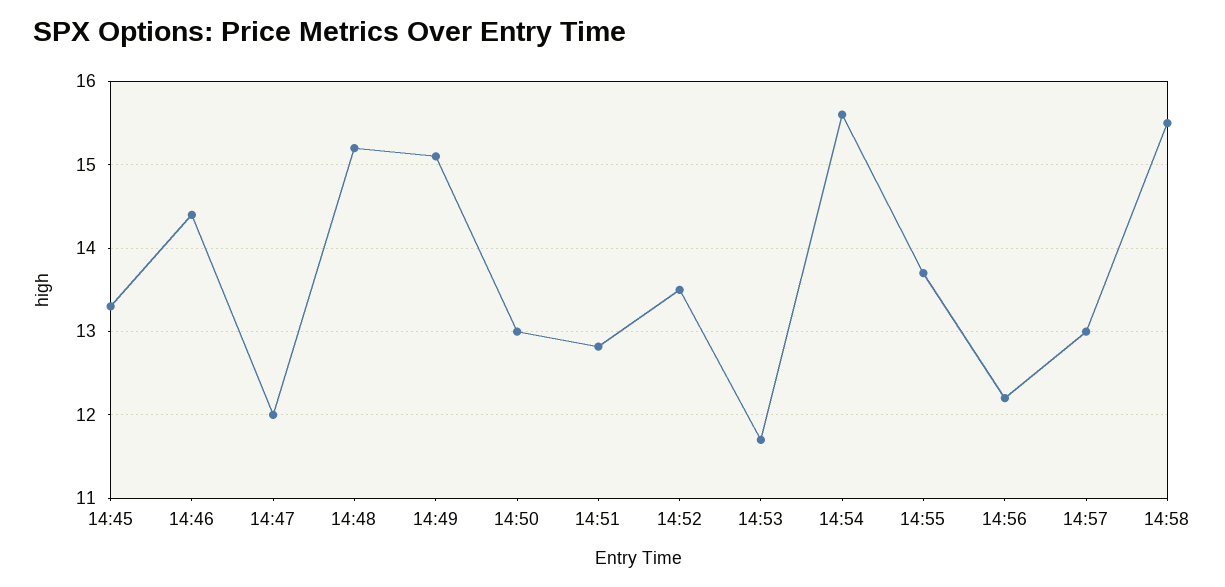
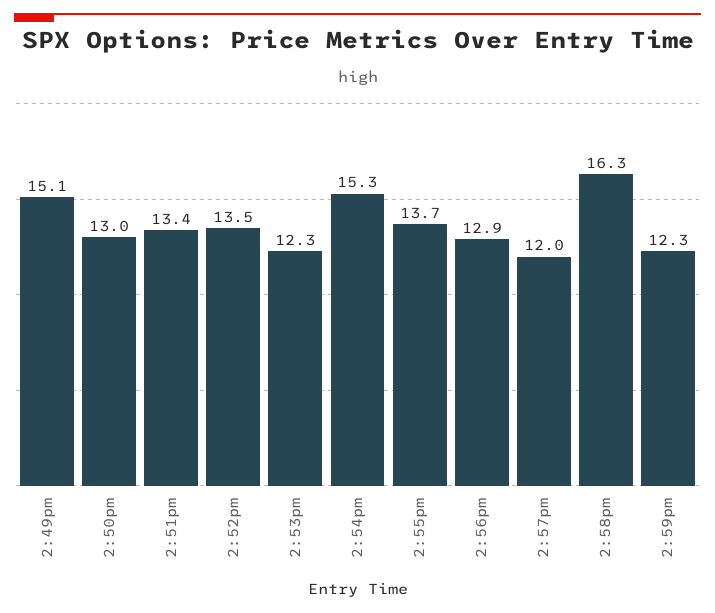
14:45: 13.3 -> none
14:46: 14.4 -> none
14:47: 12 -> none
14:48: 15.2 -> none
14:51: 12.8 -> 13.4
14:53: 11.7 -> 12.3
14:54: 15.6 -> 15.3
14:56: 12.2 -> 12.9
14:57: 13 -> 12
14:58: 15.5 -> 16.3
2:59pm: none -> 12.3

